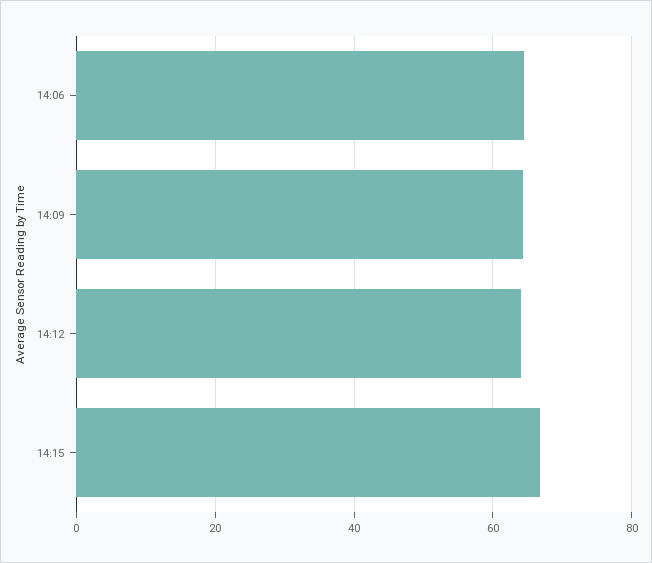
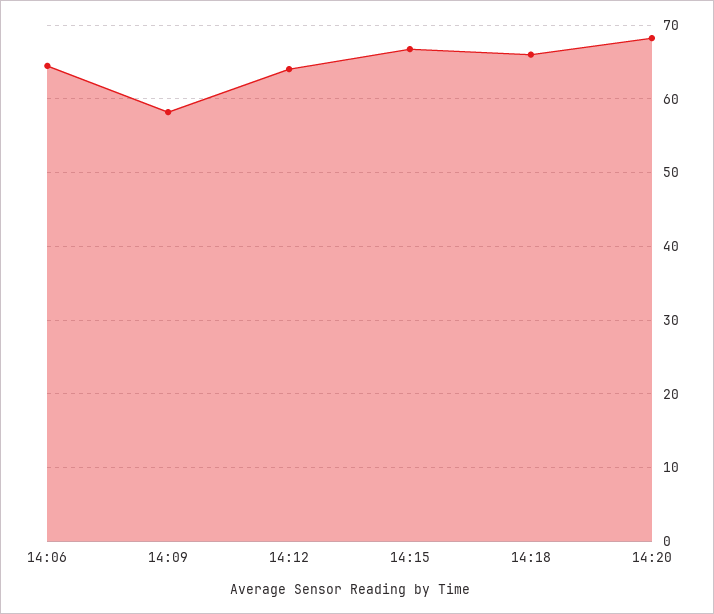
14:09: 64 -> 58
14:18: none -> 66
14:20: none -> 68

